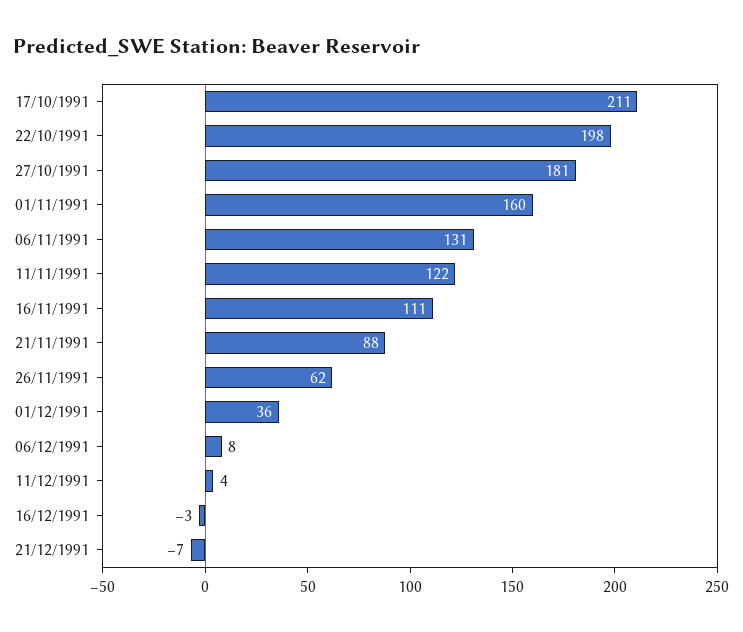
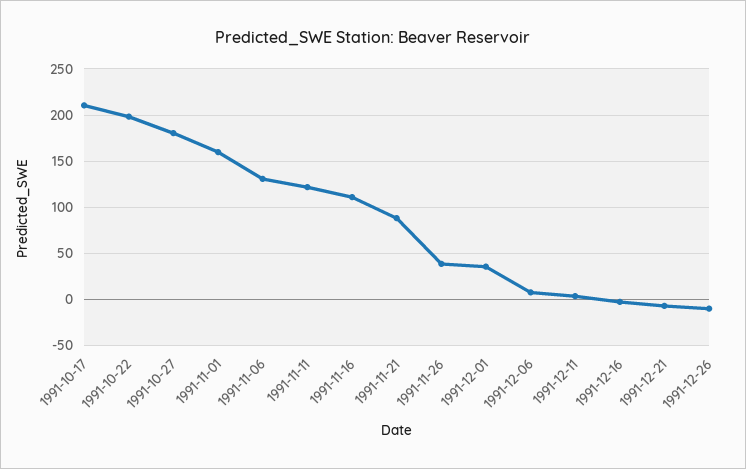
26/11/1991: 62 -> 40
1991-12-26: none -> -10

